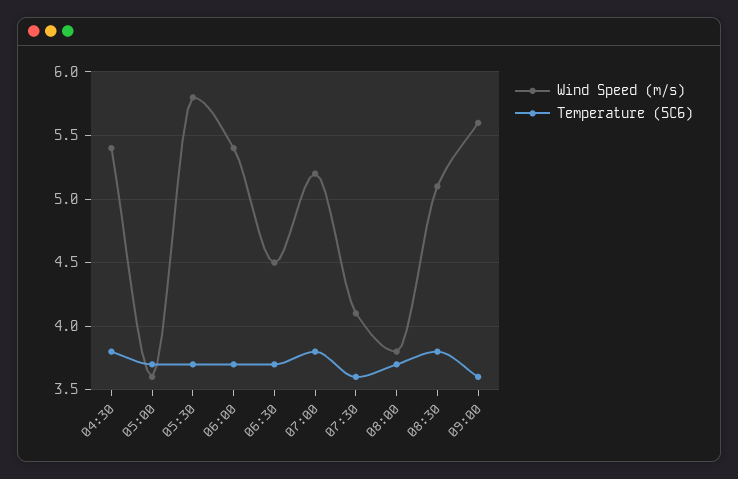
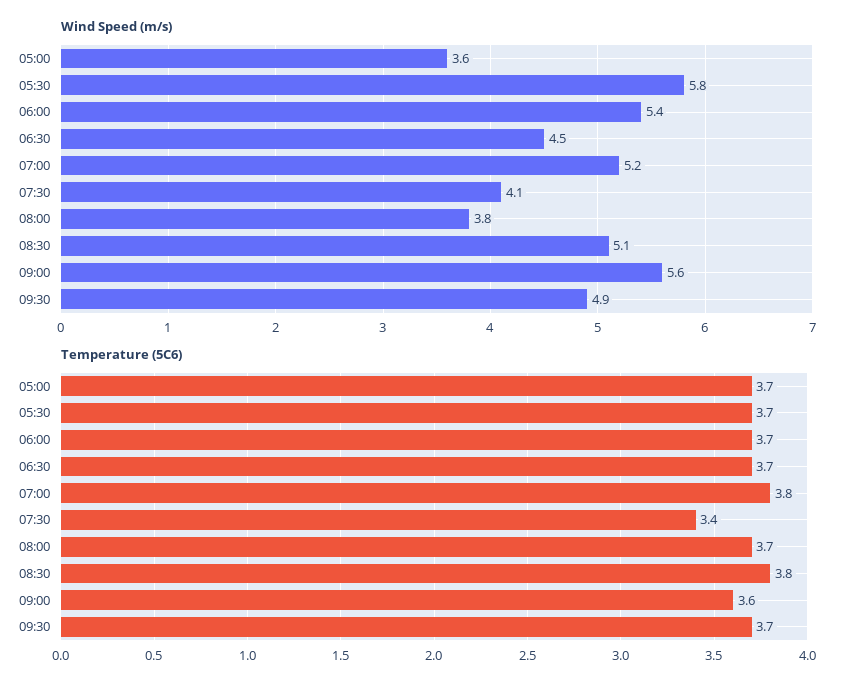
Wind Speed (m/s), 04:30: 5.4 -> none
Temperature (5C6), 04:30: 3.8 -> none
Temperature (5C6), 07:30: 3.6 -> 3.4
Wind Speed (m/s), 09:30: none -> 4.9
Temperature (5C6), 09:30: none -> 3.7

